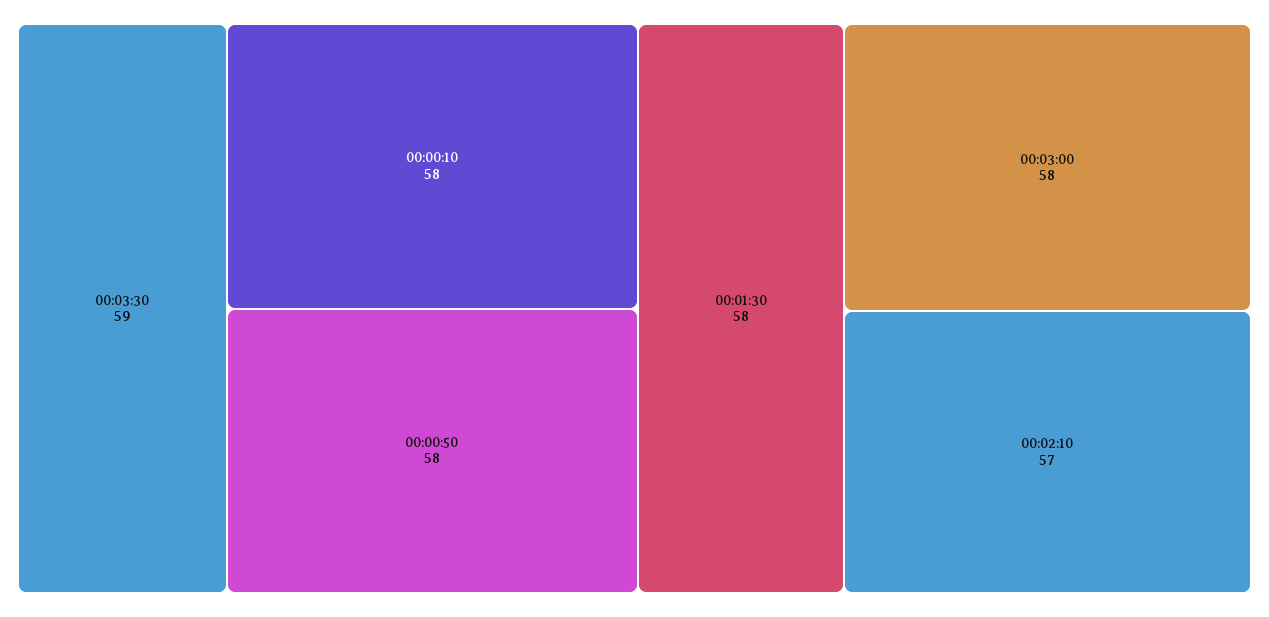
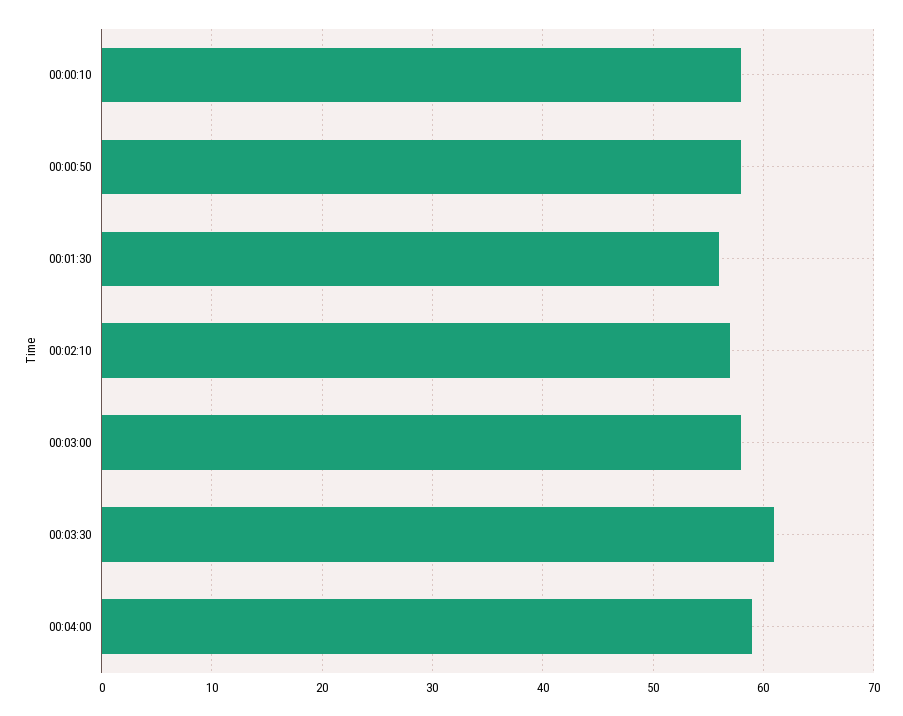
00:03:30: 59 -> 61
00:01:30: 58 -> 56
00:04:00: none -> 59

